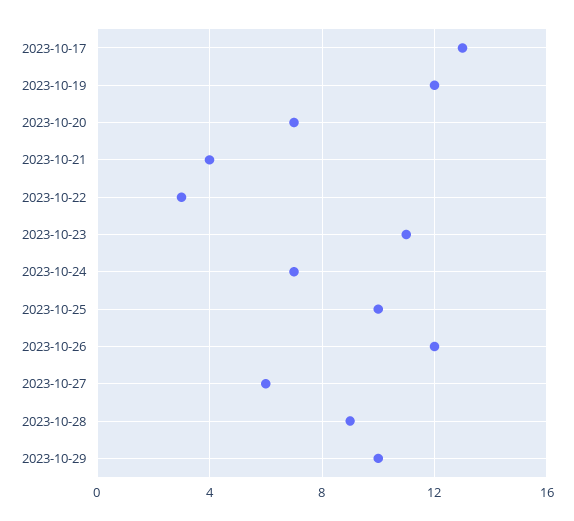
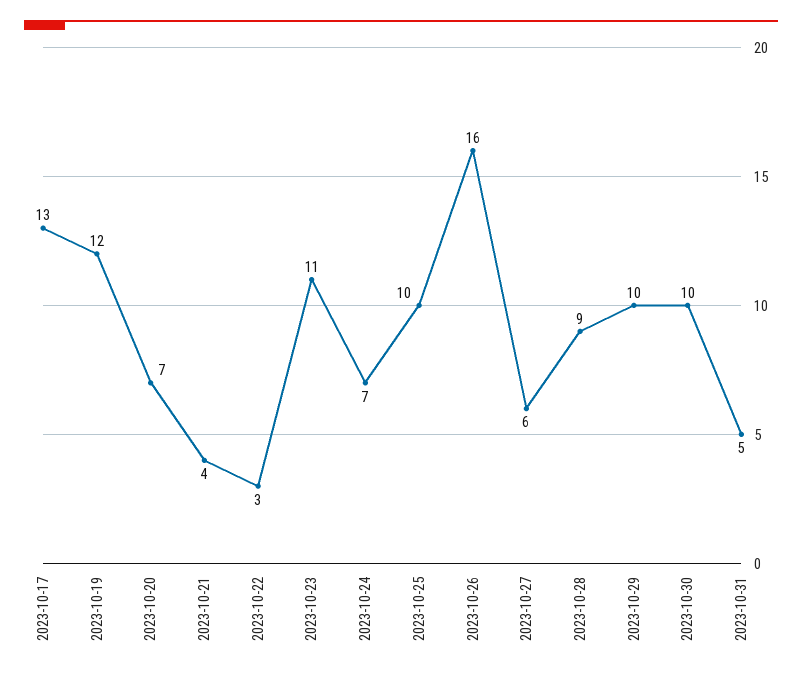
2023-10-26: 12 -> 16
2023-10-30: none -> 10
2023-10-31: none -> 5

